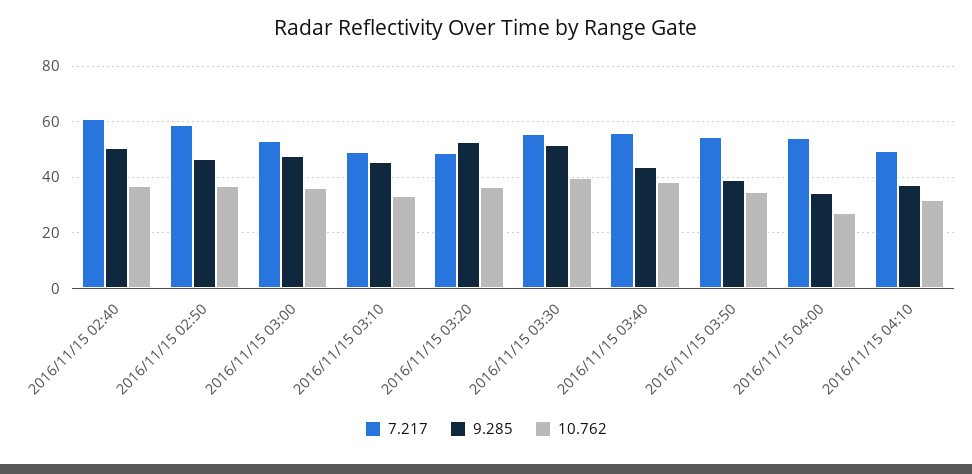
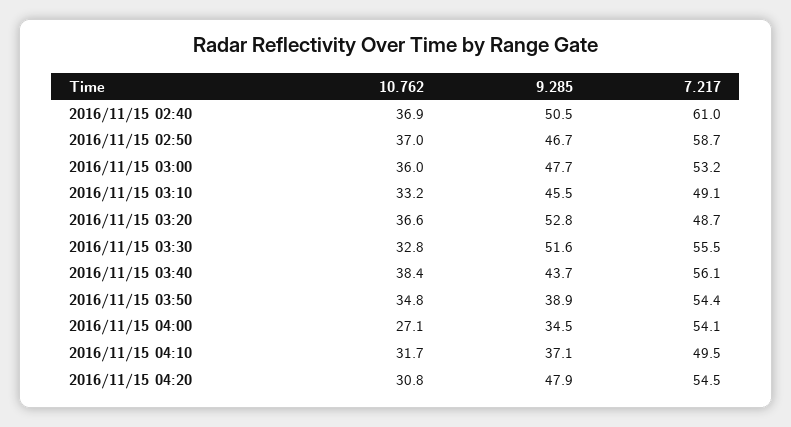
10.762, 2016/11/15 03:30: 40 -> 32.8
10.762, 2016/11/15 04:20: none -> 30.8
9.285, 2016/11/15 04:20: none -> 47.9
7.217, 2016/11/15 04:20: none -> 54.5

